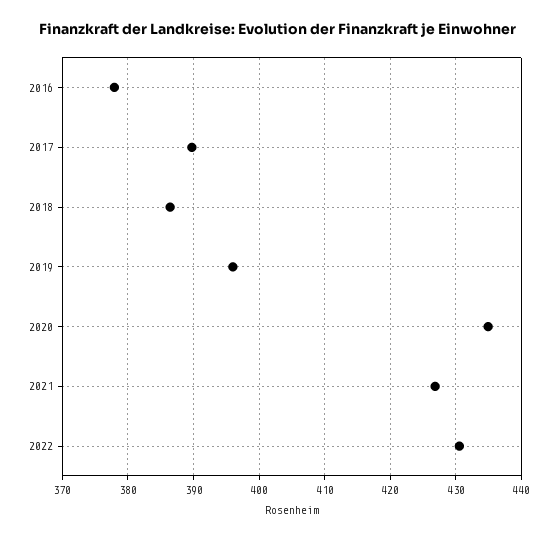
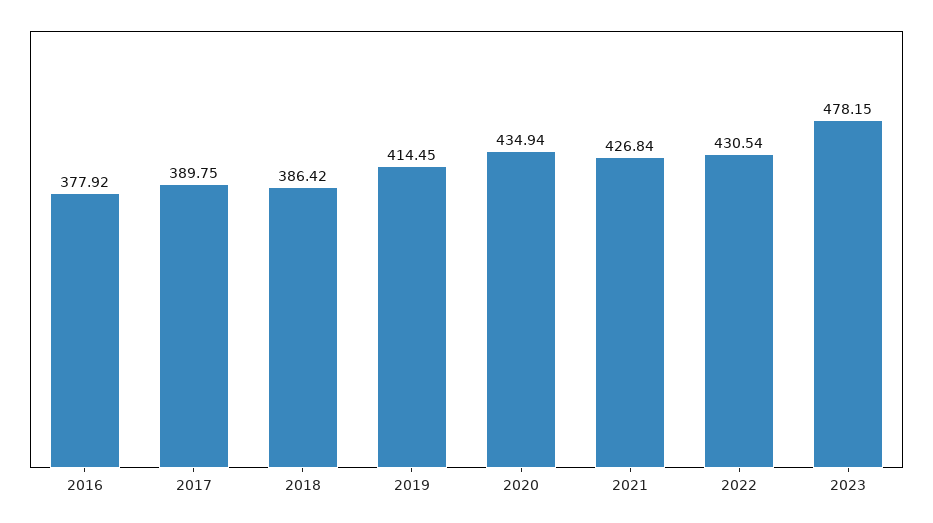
2019: 396 -> 414.45
2023: none -> 478.15

